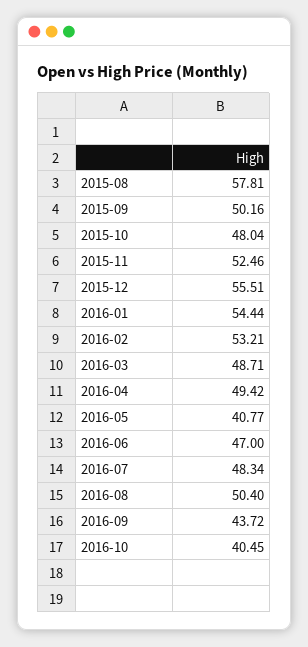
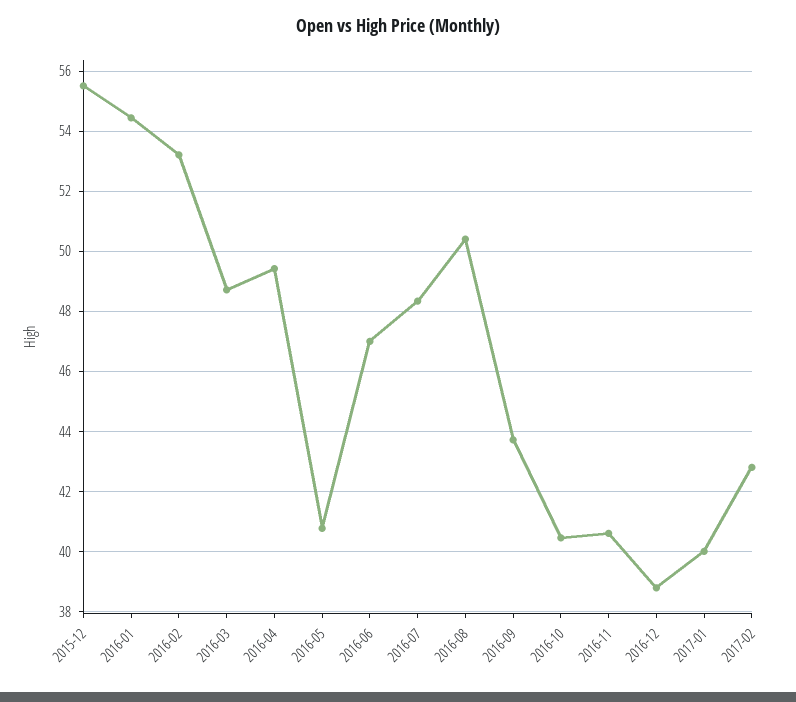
2015-08: 57.81 -> none
2015-09: 50.16 -> none
2015-10: 48.04 -> none
2015-11: 52.46 -> none
2016-11: none -> 40.6
2016-12: none -> 38.8
2017-01: none -> 40
2017-02: none -> 42.8

